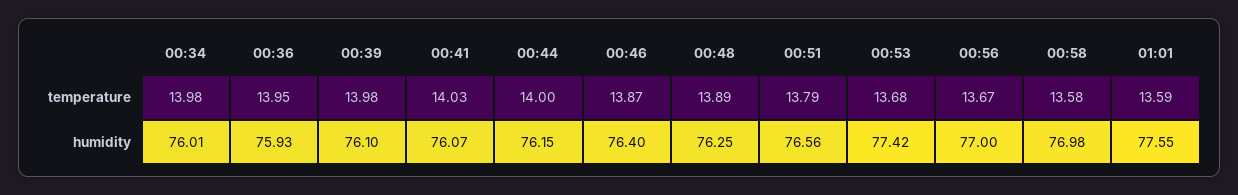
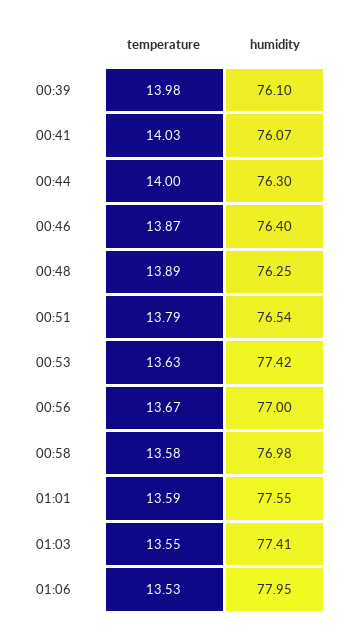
00:34, temperature: 13.98 -> none
00:36, temperature: 13.95 -> none
00:53, temperature: 13.68 -> 13.63
00:34, humidity: 76.01 -> none
00:36, humidity: 75.93 -> none
00:44, humidity: 76.15 -> 76.3
00:51, humidity: 76.56 -> 76.54
01:03, temperature: none -> 13.55
01:03, humidity: none -> 77.41
01:06, temperature: none -> 13.53
01:06, humidity: none -> 77.95

